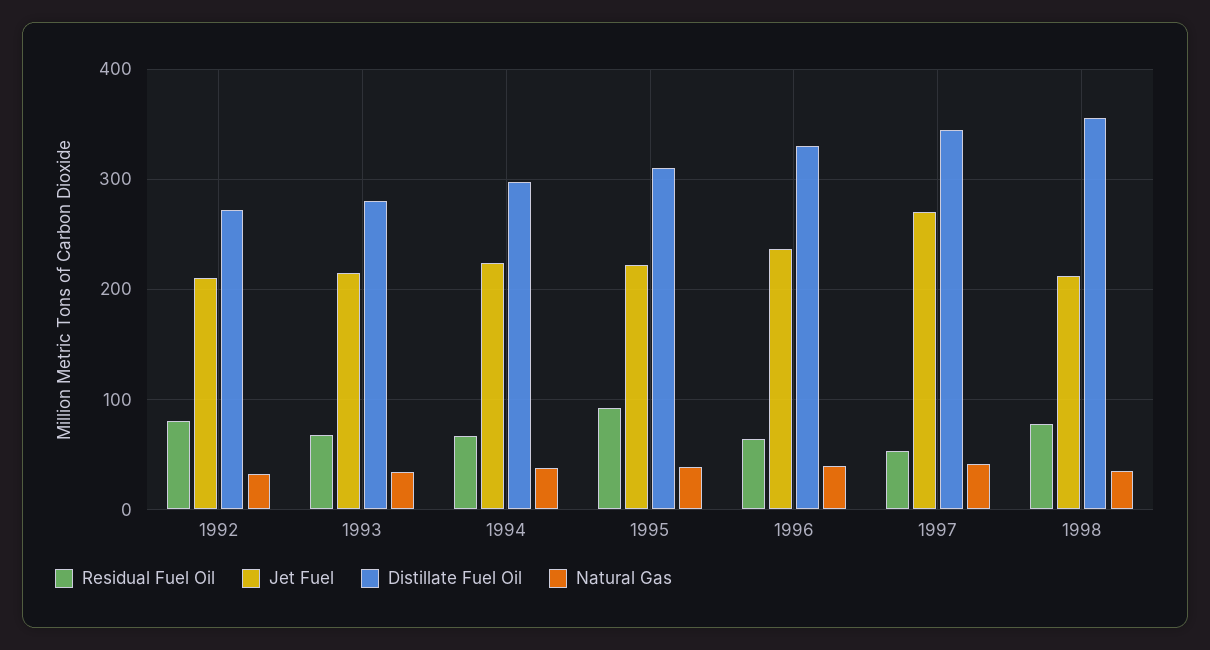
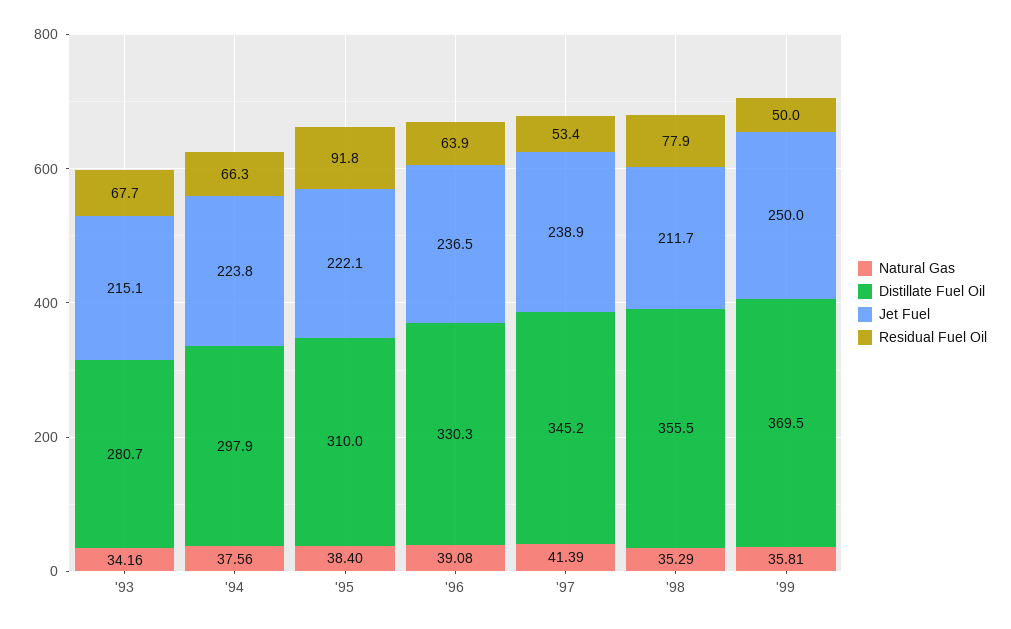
Residual Fuel Oil, 1992: 80 -> none
Jet Fuel, 1992: 210 -> none
Distillate Fuel Oil, 1992: 270 -> none
Natural Gas, 1992: 30 -> none
Jet Fuel, 1997: 270 -> 238.9
Natural Gas, '99: none -> 35.81
Distillate Fuel Oil, '99: none -> 369.5
Jet Fuel, '99: none -> 250
Residual Fuel Oil, '99: none -> 50

